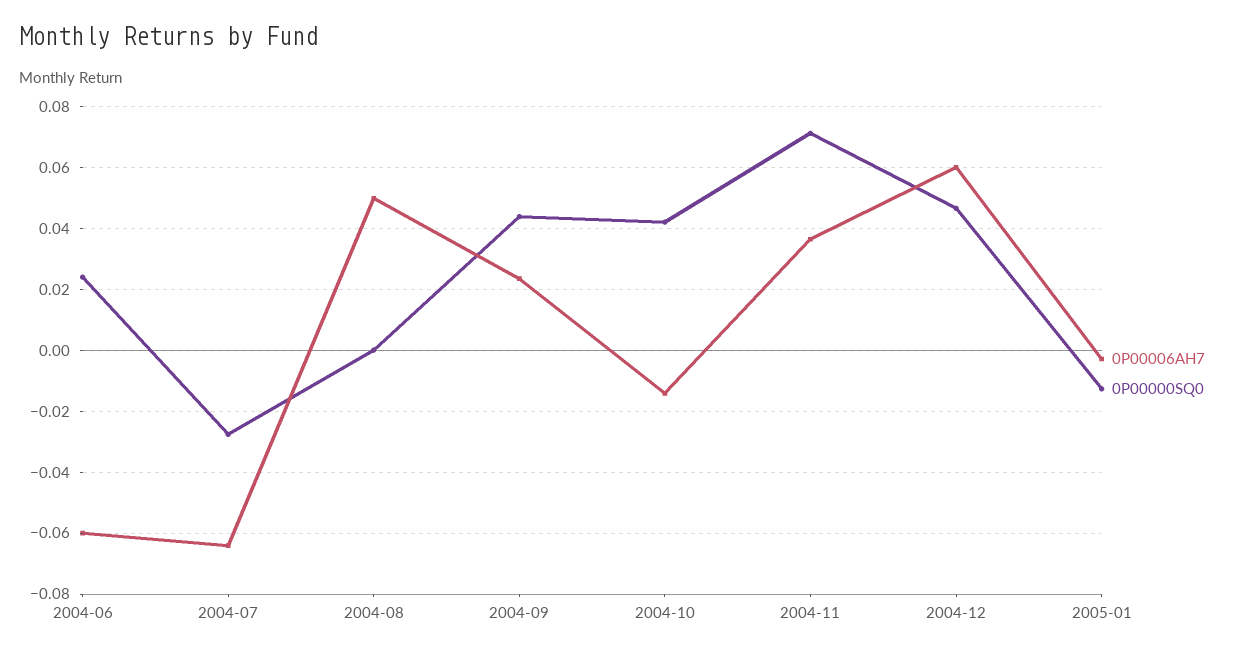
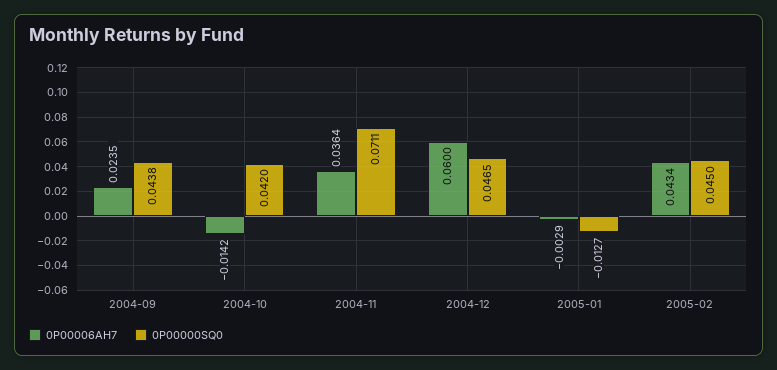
0P00006AH7, 2004-06: -0.06 -> none
0P00000SQ0, 2004-06: 0.024 -> none
0P00006AH7, 2004-07: -0.064 -> none
0P00000SQ0, 2004-07: -0.028 -> none
0P00006AH7, 2004-08: 0.05 -> none
0P00000SQ0, 2004-08: 0 -> none
0P00006AH7, 2005-02: none -> 0.0434
0P00000SQ0, 2005-02: none -> 0.045

